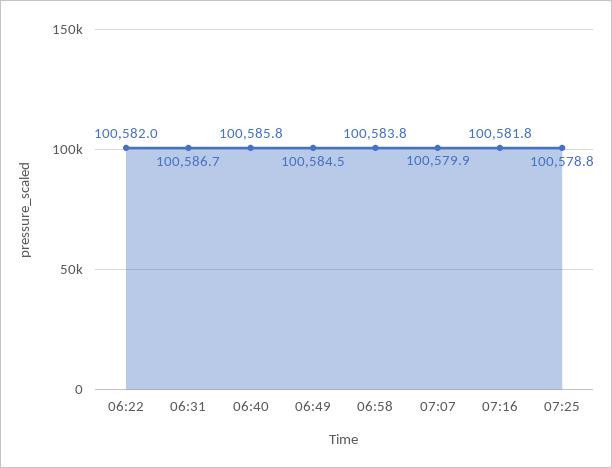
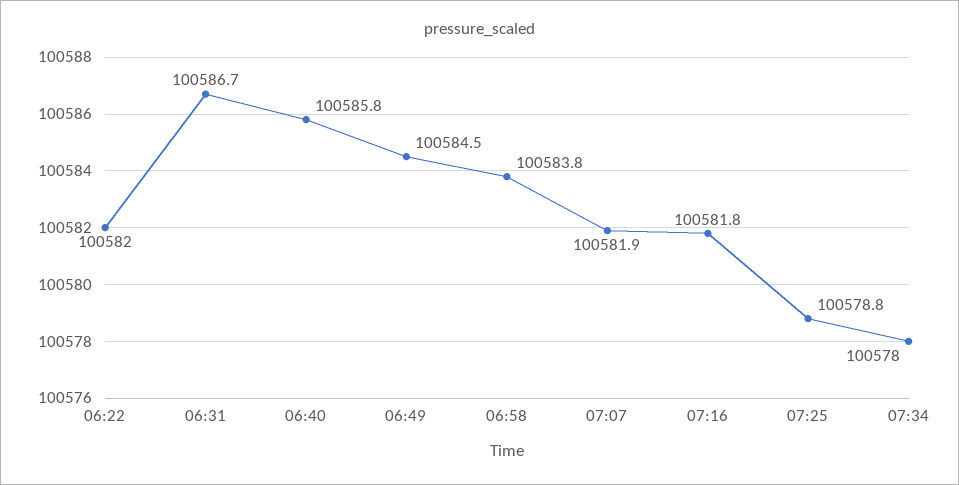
07:07: 100579.9 -> 100581.9
07:34: none -> 100578

